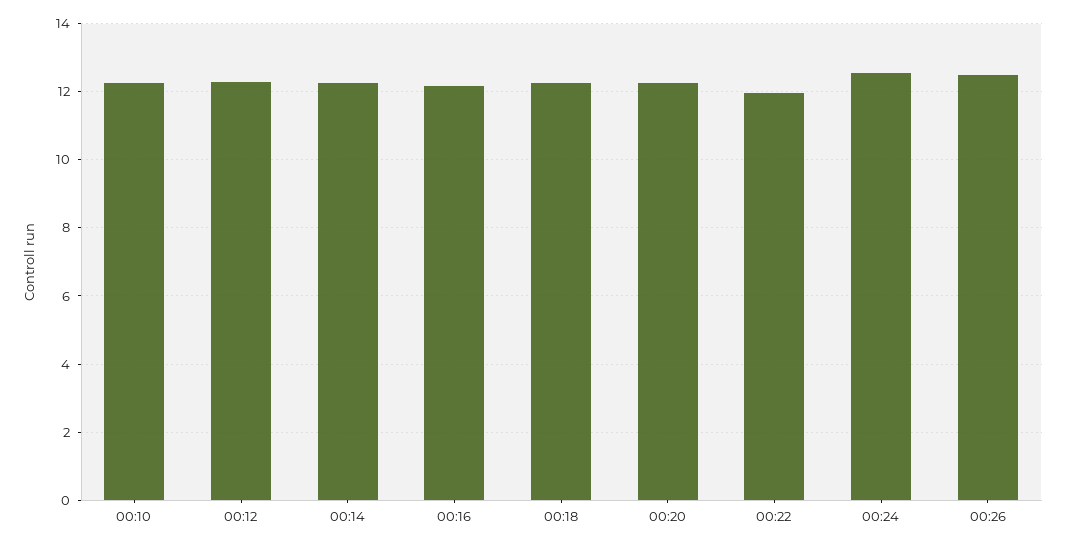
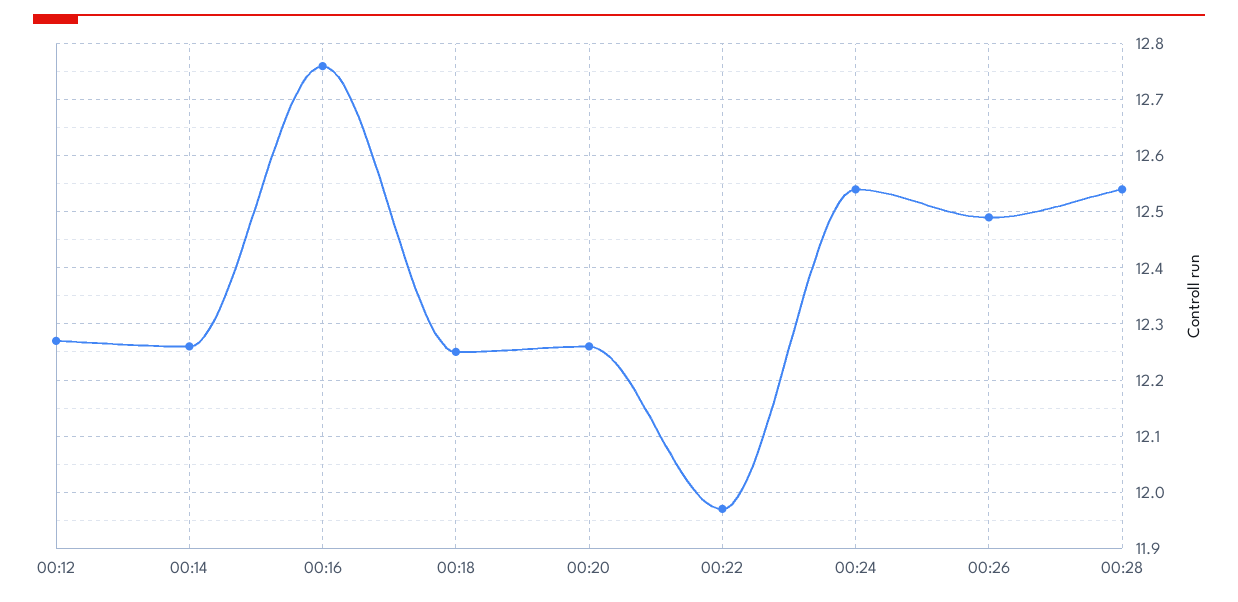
00:10: 12.2 -> none
00:16: 12.2 -> 12.75
00:28: none -> 12.55

